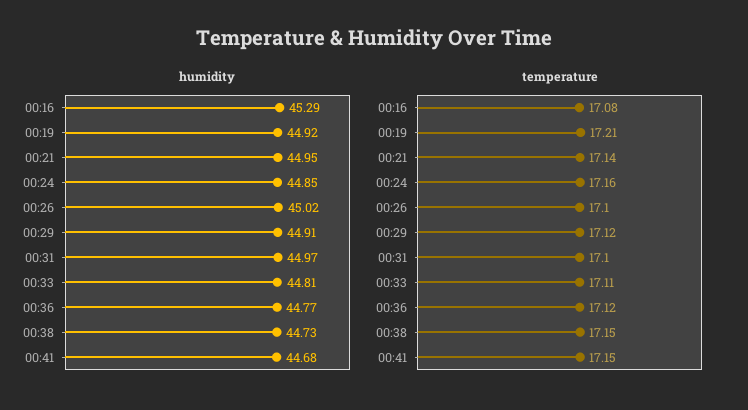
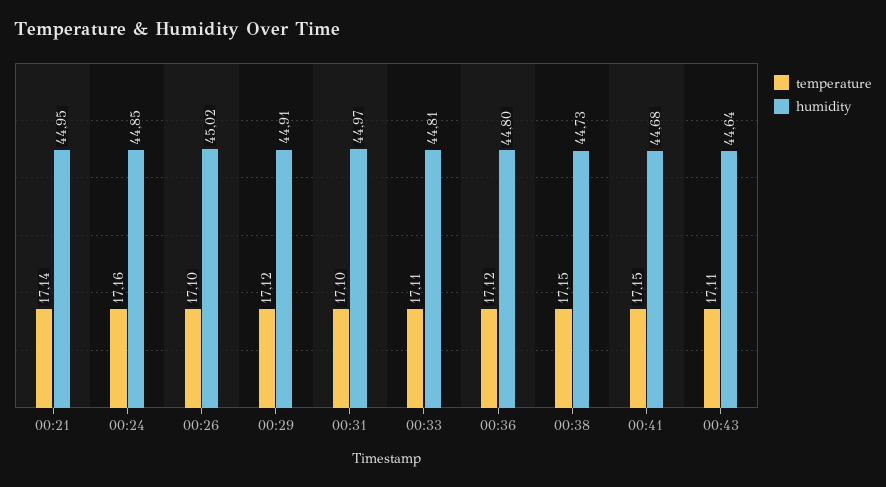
humidity, 00:16: 45.29 -> none
humidity, 00:19: 44.92 -> none
humidity, 00:36: 44.77 -> 44.8
temperature, 00:16: 17.08 -> none
temperature, 00:19: 17.21 -> none
temperature, 00:43: none -> 17.11
humidity, 00:43: none -> 44.64

